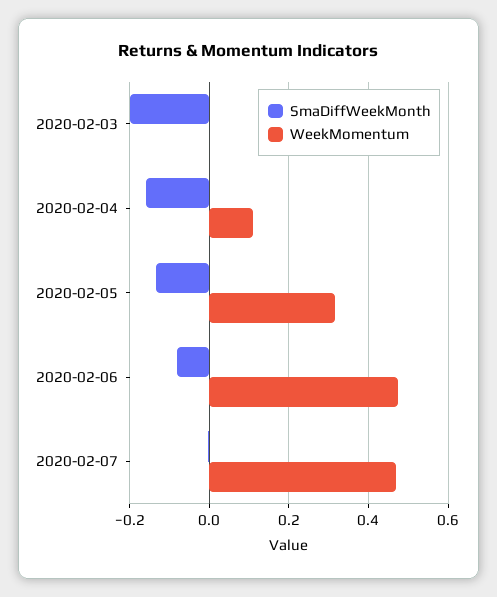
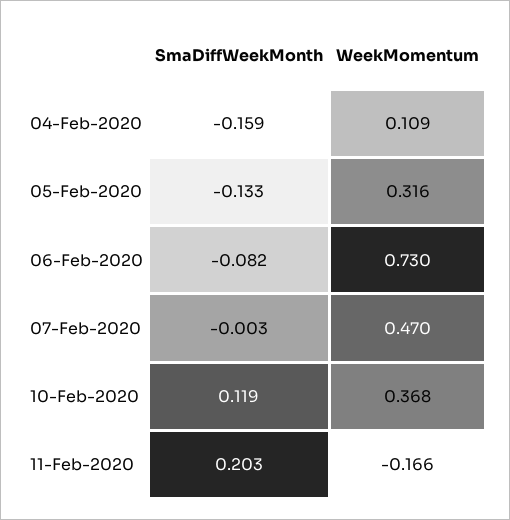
SmaDiffWeekMonth, 2020-02-03: -0.2 -> none
WeekMomentum, 2020-02-03: 0 -> none
WeekMomentum, 2020-02-06: 0.48 -> 0.73
SmaDiffWeekMonth, 10-Feb-2020: none -> 0.119
WeekMomentum, 10-Feb-2020: none -> 0.368
SmaDiffWeekMonth, 11-Feb-2020: none -> 0.203
WeekMomentum, 11-Feb-2020: none -> -0.166

